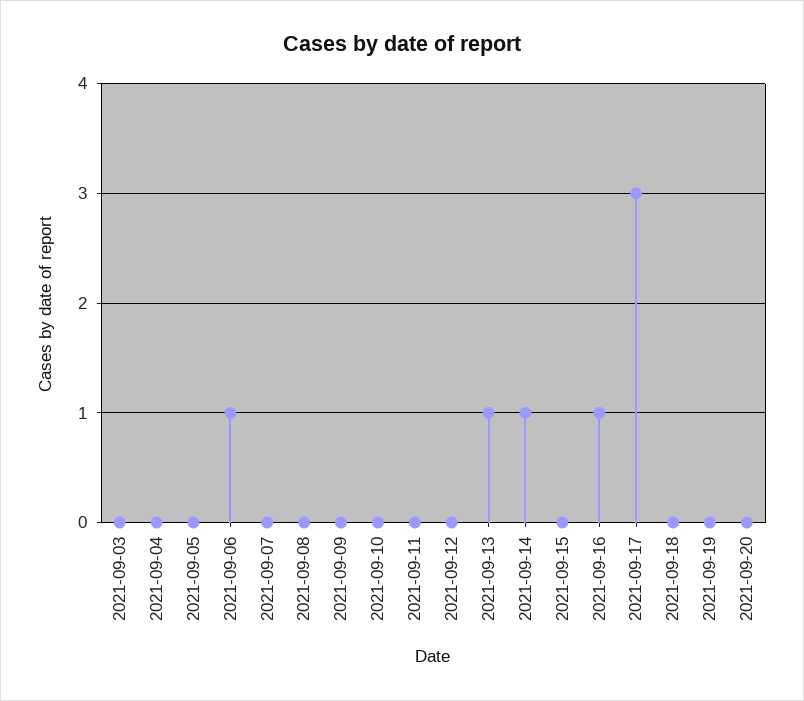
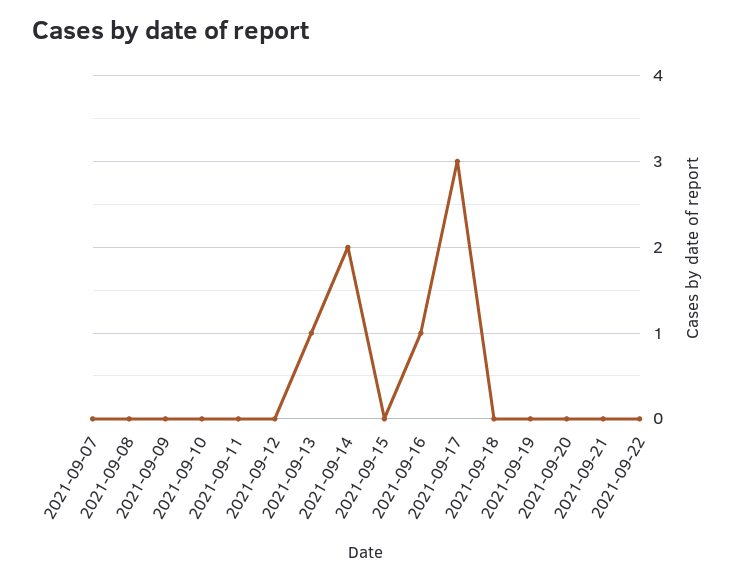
2021-09-03: 0 -> none
2021-09-04: 0 -> none
2021-09-05: 0 -> none
2021-09-06: 1 -> none
2021-09-14: 1 -> 2
2021-09-21: none -> 0
2021-09-22: none -> 0

